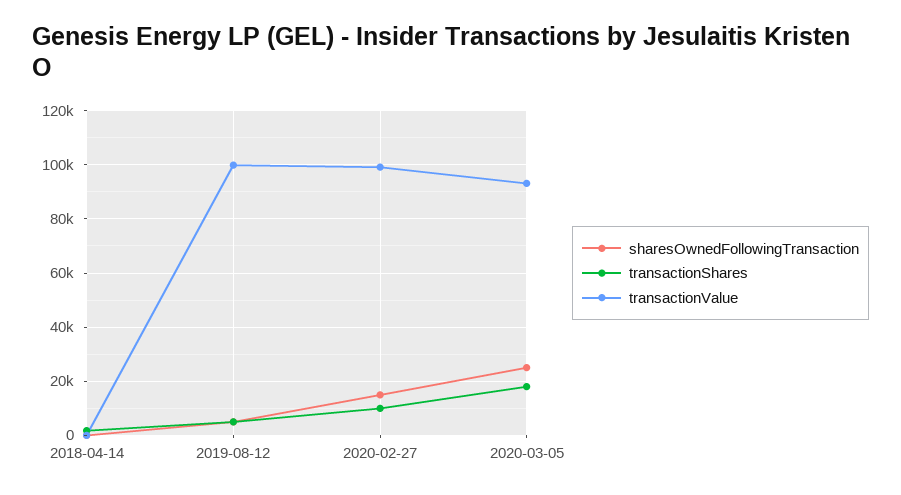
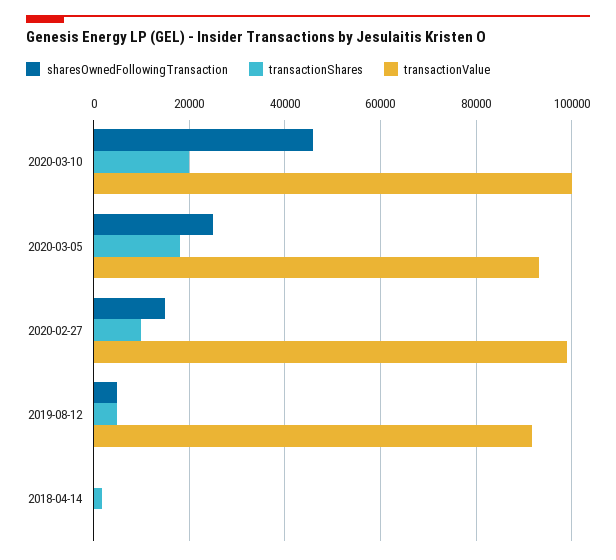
transactionValue, 2019-08-12: 100000 -> 92000
sharesOwnedFollowingTransaction, 2020-03-10: none -> 46000
transactionShares, 2020-03-10: none -> 20000
transactionValue, 2020-03-10: none -> 100000

